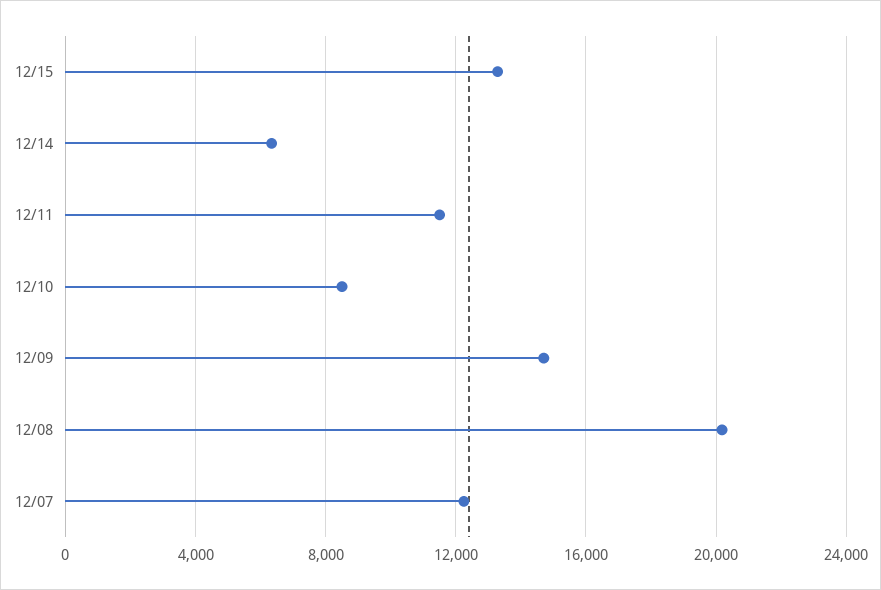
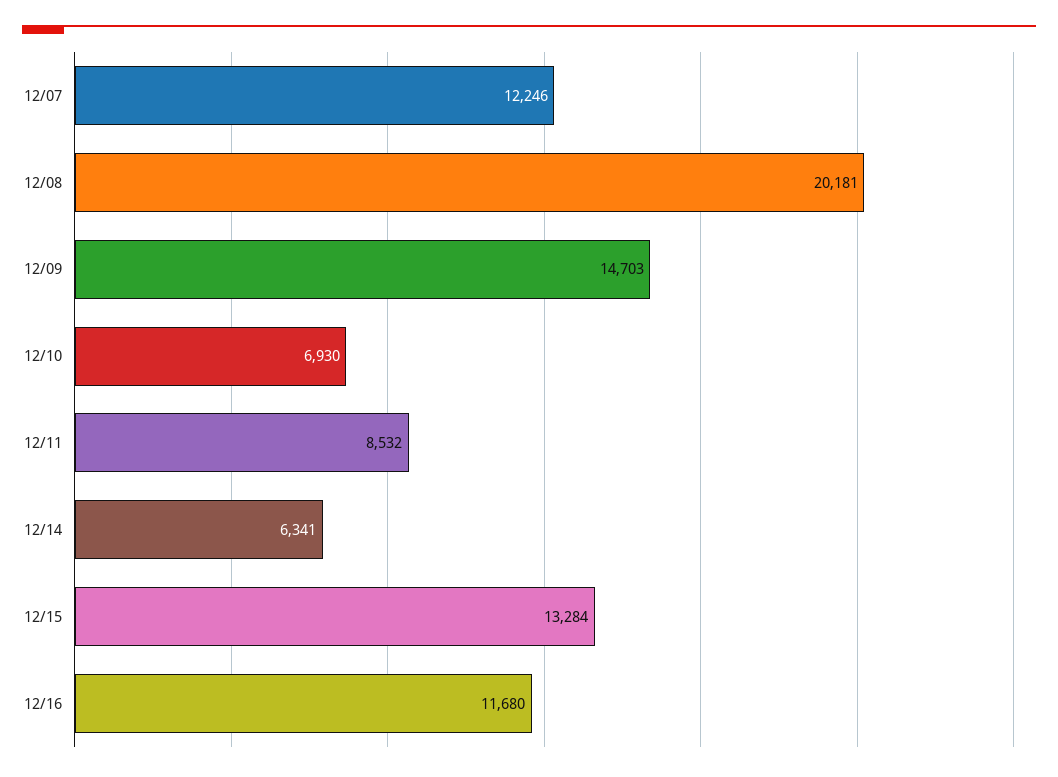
12/11: 11500 -> 8532
12/10: 8500 -> 6930
12/16: none -> 11680

